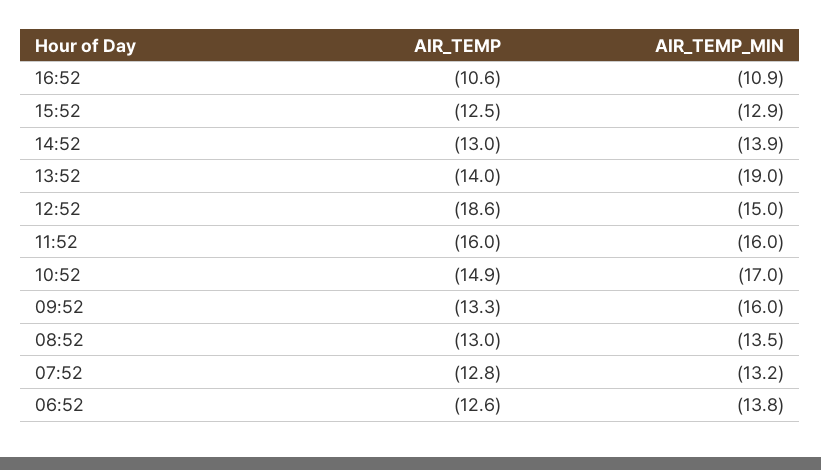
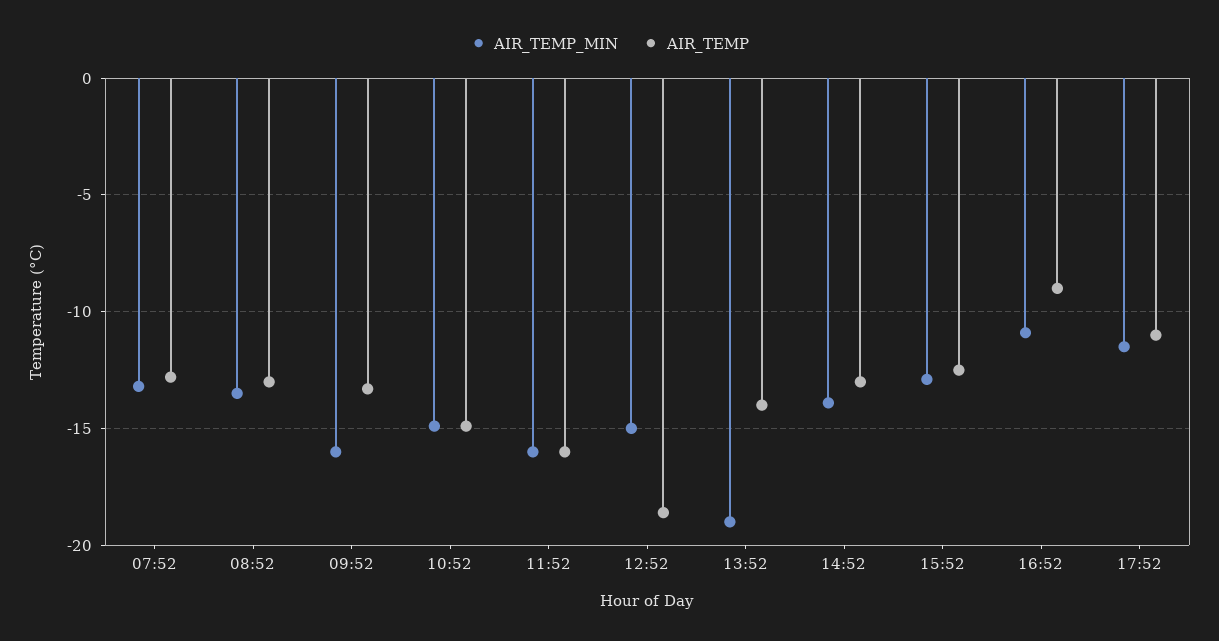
AIR_TEMP, 16:52: -10.6 -> -9
AIR_TEMP_MIN, 10:52: -17 -> -15
AIR_TEMP, 06:52: -12.6 -> none
AIR_TEMP_MIN, 06:52: -13.8 -> none
AIR_TEMP_MIN, 17:52: none -> -11.5
AIR_TEMP, 17:52: none -> -11

